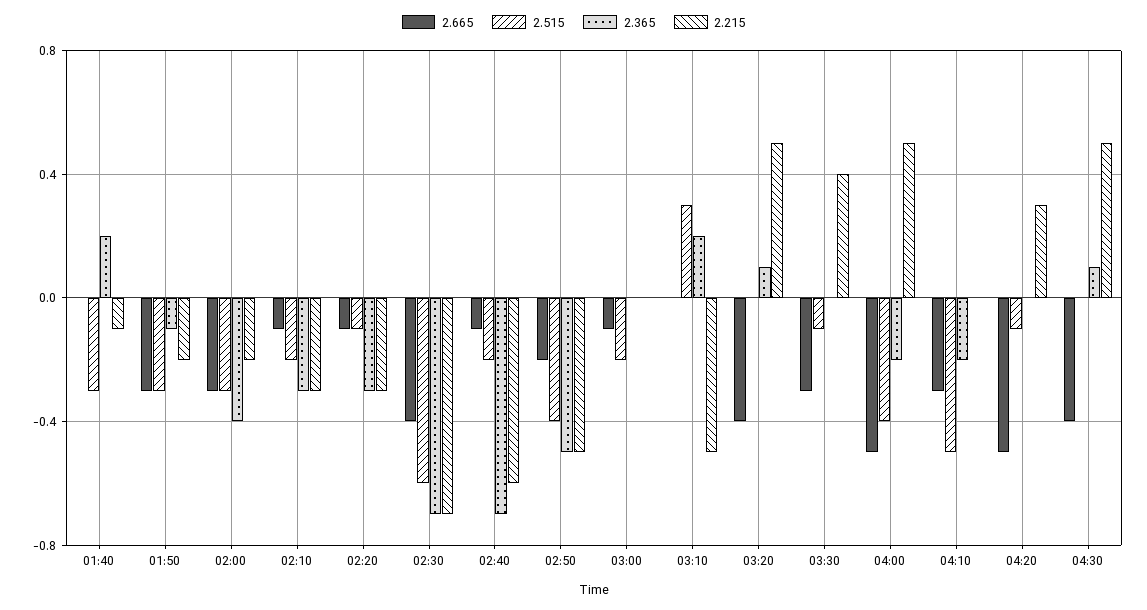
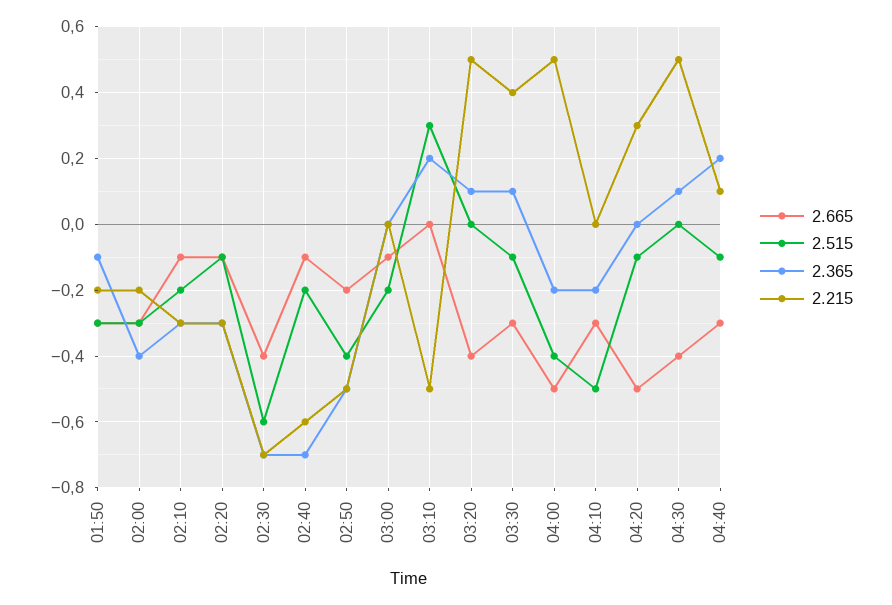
2.665, 01:40: 0 -> none
2.515, 01:40: -0.3 -> none
2.365, 01:40: 0.2 -> none
2.215, 01:40: -0.1 -> none
2.365, 03:30: 0 -> 0.1
2.665, 04:40: none -> -0.3
2.515, 04:40: none -> -0.1
2.365, 04:40: none -> 0.2
2.215, 04:40: none -> 0.1

